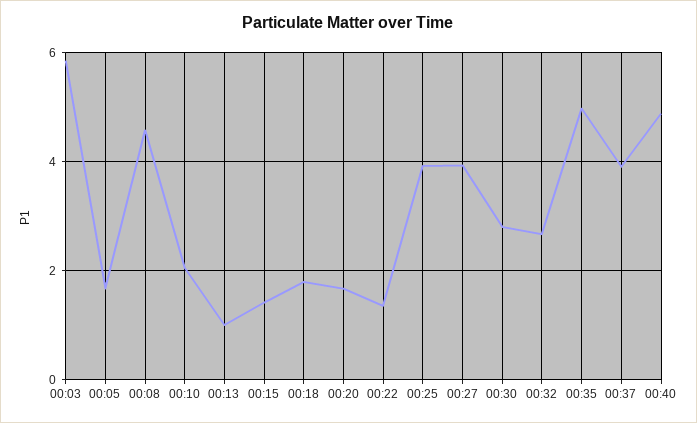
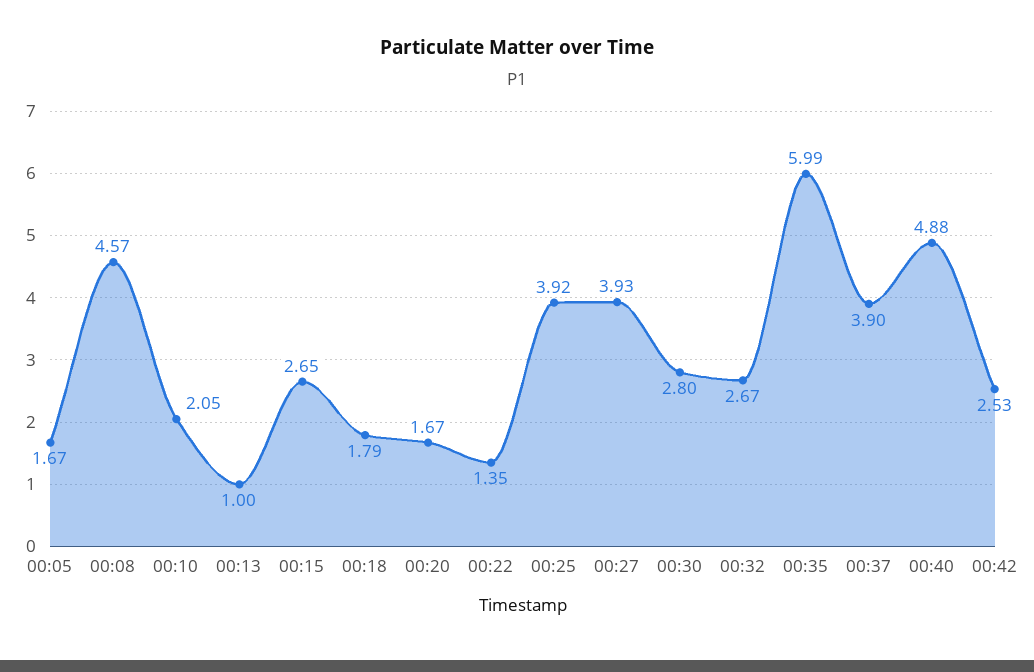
00:03: 5.8 -> none
00:15: 1.4 -> 2.65
00:35: 5 -> 5.99
00:42: none -> 2.53

